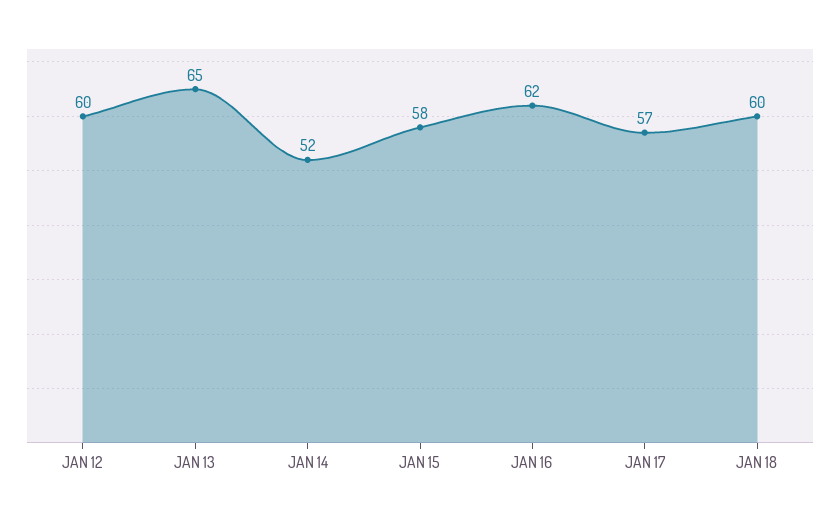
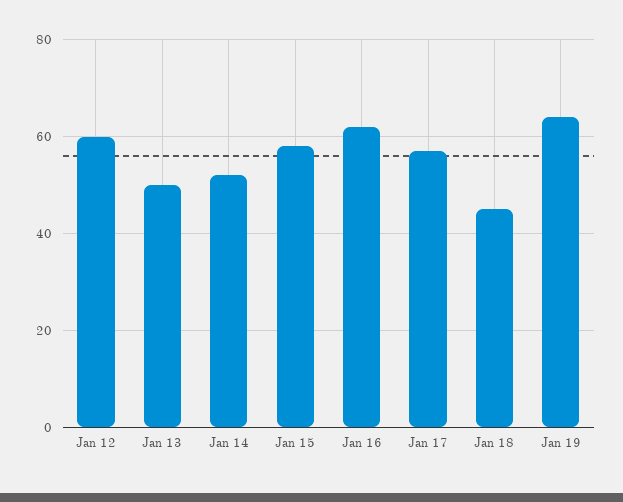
JAN 13: 65 -> 50
JAN 18: 60 -> 45
Jan 19: none -> 65

